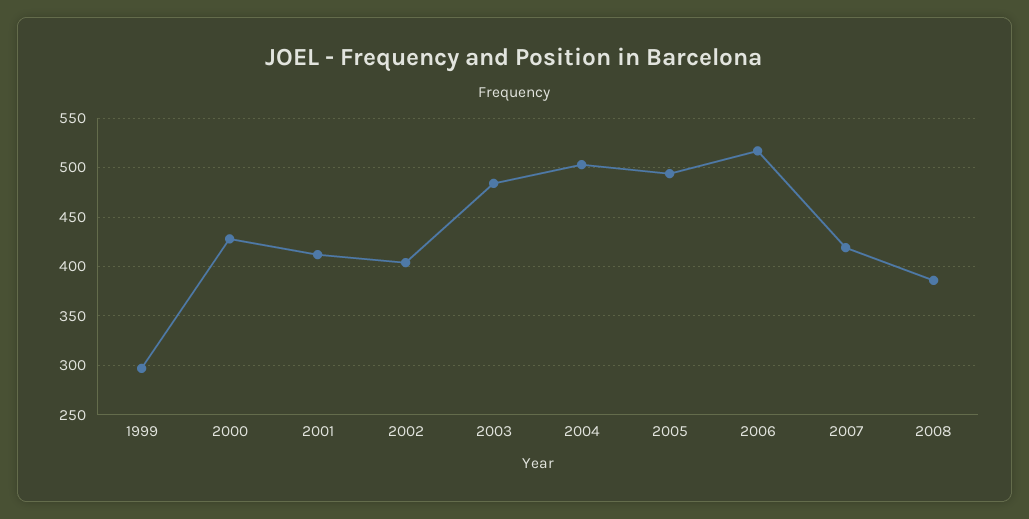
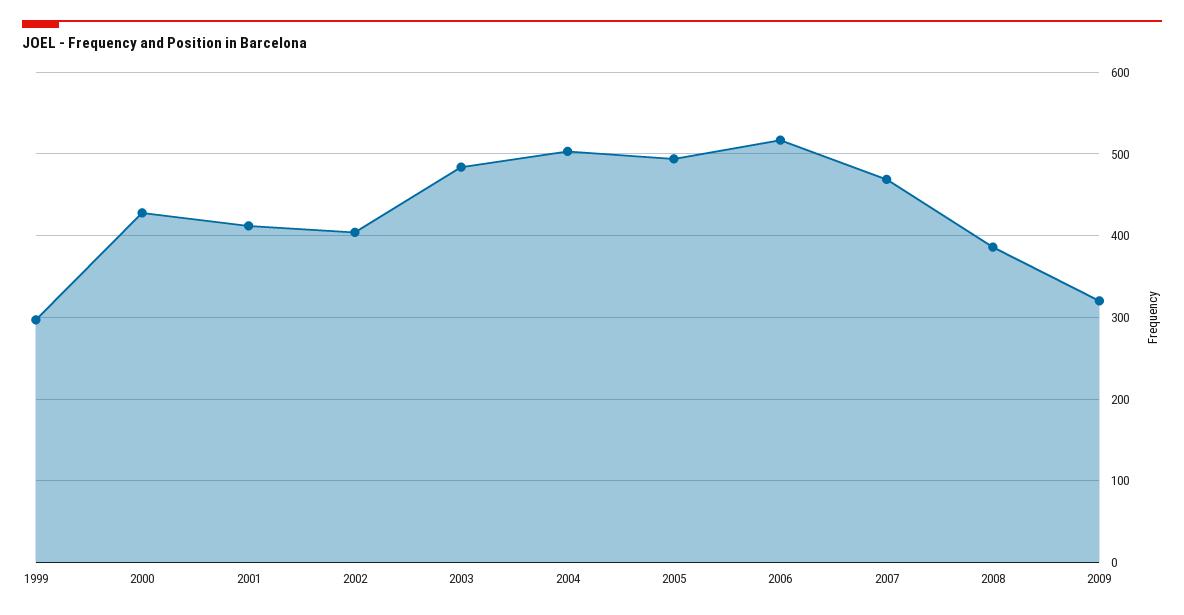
2007: 420 -> 470
2009: none -> 320

